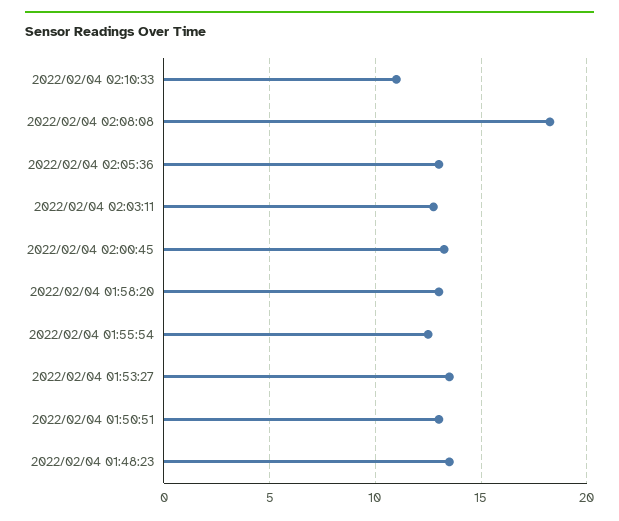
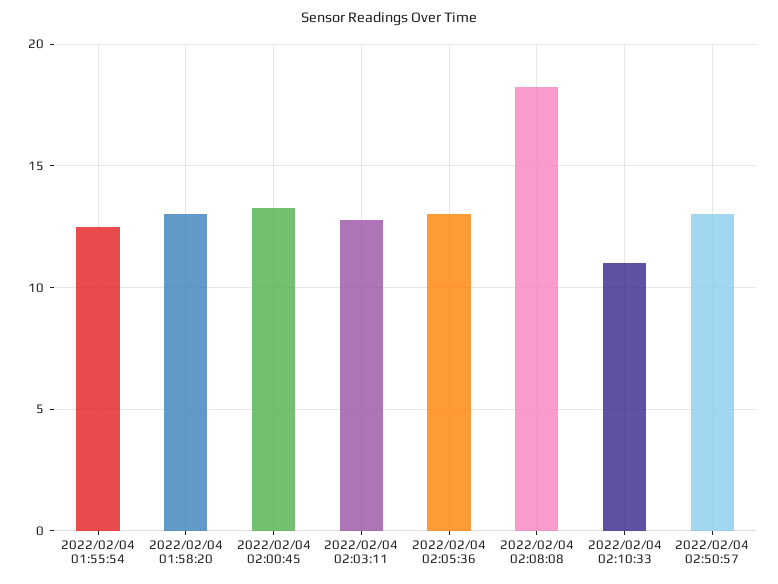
2022/02/04 01:53:27: 13.5 -> none
2022/02/04 01:50:51: 13 -> none
2022/02/04 01:48:23: 13.5 -> none
2022/02/04 02:50:57: none -> 13

